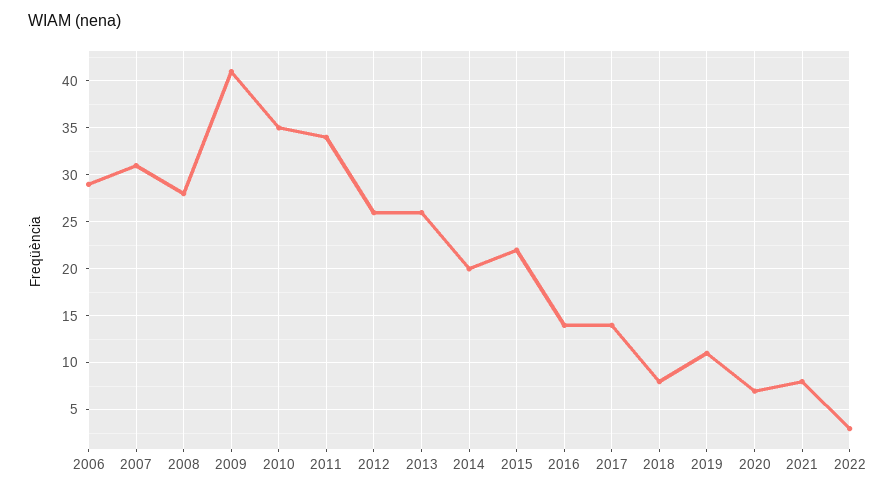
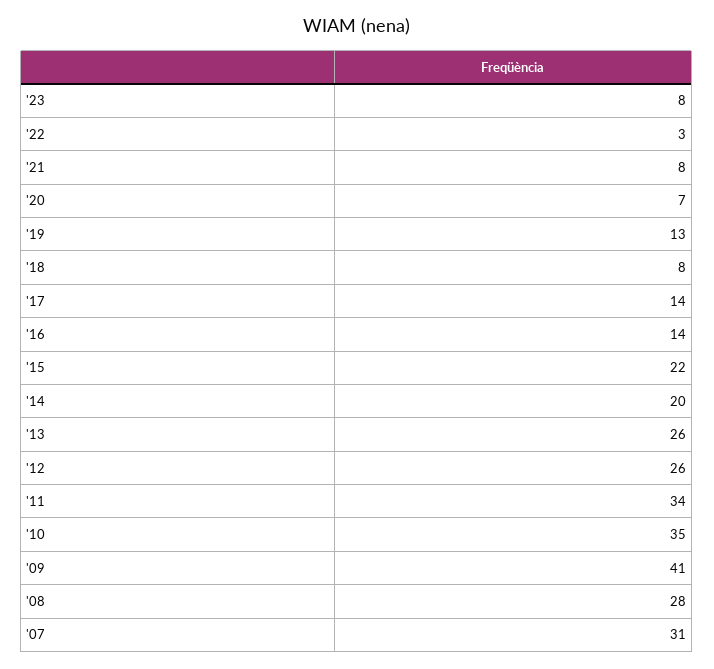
2006: 29 -> none
2019: 11 -> 13
'23: none -> 8

